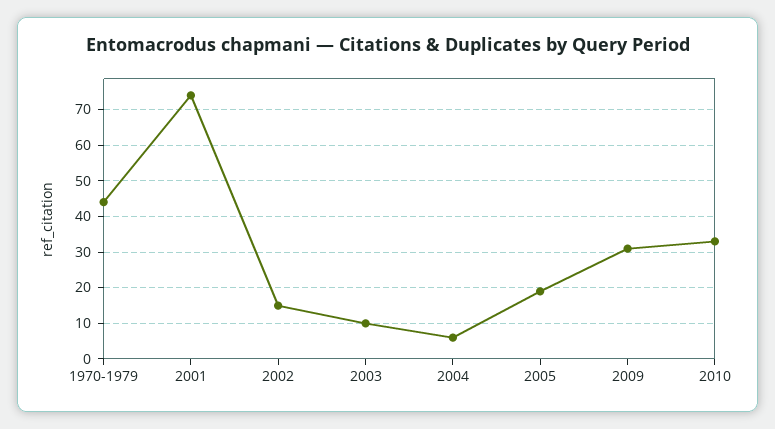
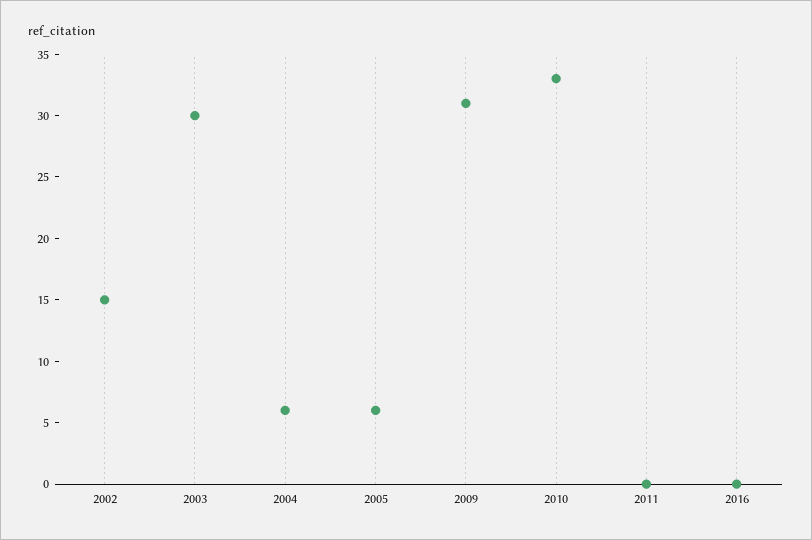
1970-1979: 45 -> none
2001: 75 -> none
2003: 10 -> 30
2005: 20 -> 6
2011: none -> 0
2016: none -> 0

